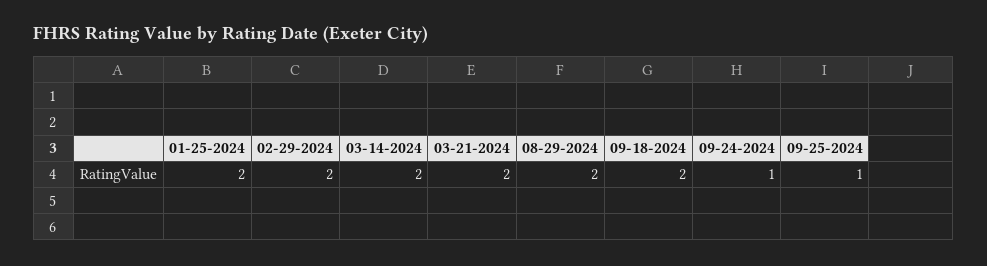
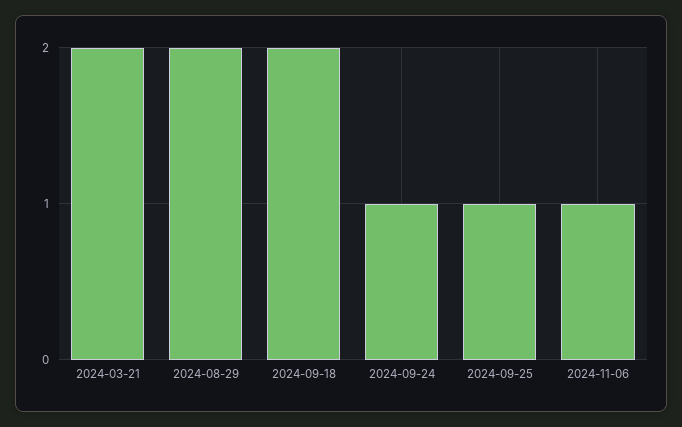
01-25-2024: 2 -> none
02-29-2024: 2 -> none
03-14-2024: 2 -> none
2024-11-06: none -> 1

